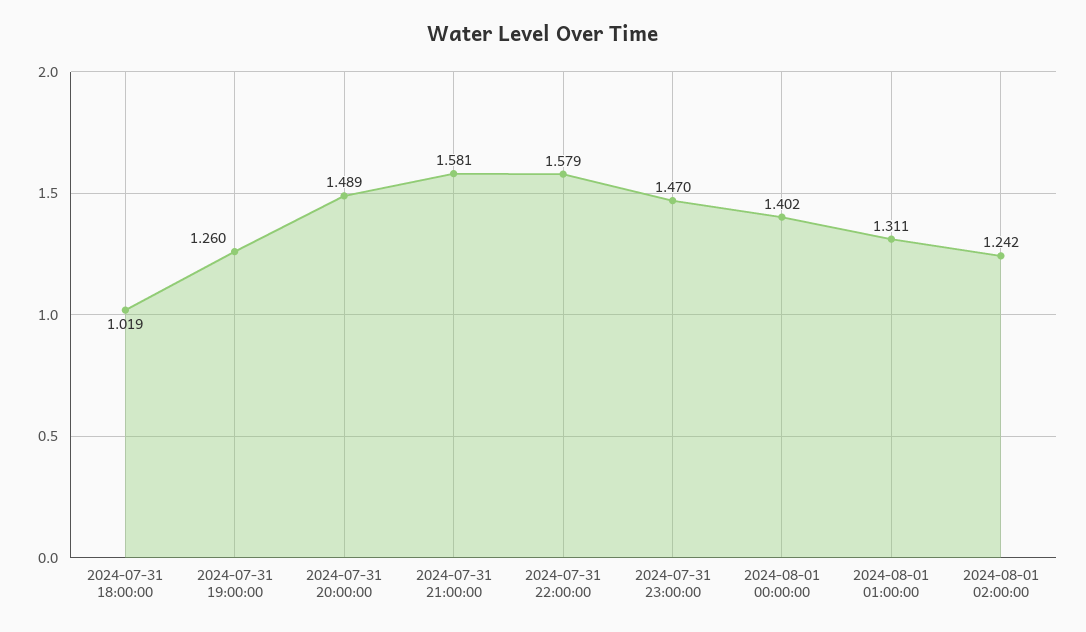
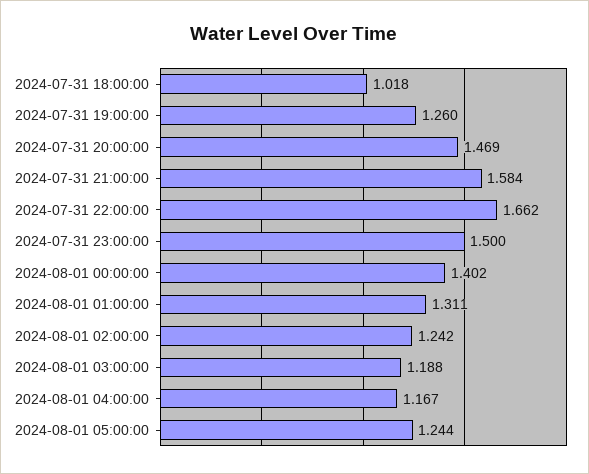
2024-07-31 18:00:00: 1.019 -> 1.018
2024-07-31 20:00:00: 1.489 -> 1.469
2024-07-31 21:00:00: 1.581 -> 1.584
2024-07-31 22:00:00: 1.579 -> 1.662
2024-07-31 23:00:00: 1.47 -> 1.5
2024-08-01 03:00:00: none -> 1.188
2024-08-01 04:00:00: none -> 1.167
2024-08-01 05:00:00: none -> 1.244

